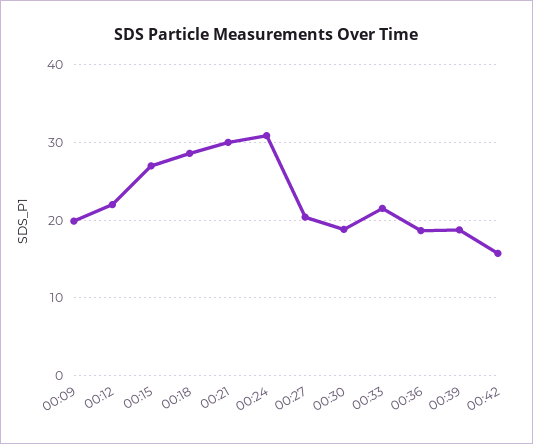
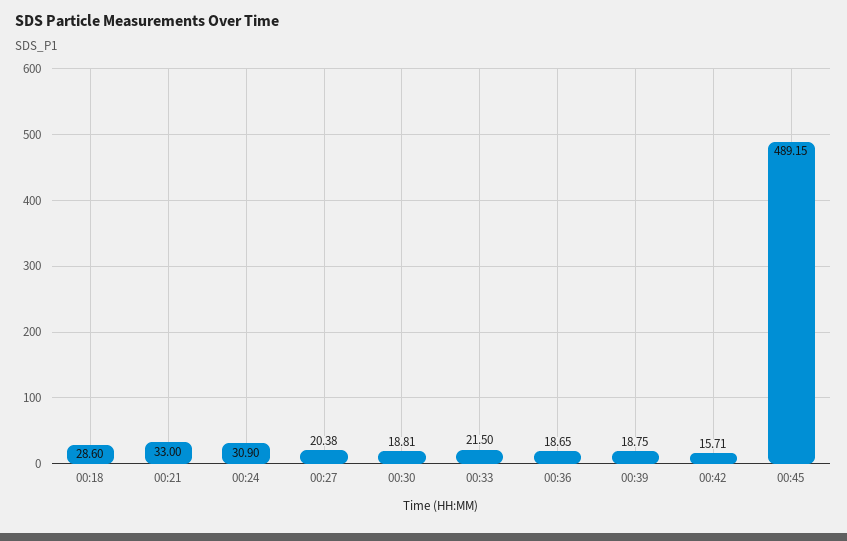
00:09: 20 -> none
00:12: 22 -> none
00:15: 27 -> none
00:21: 30 -> 33
00:45: none -> 489.15

